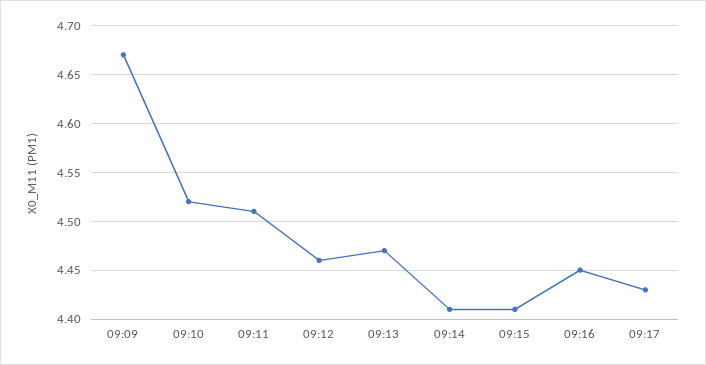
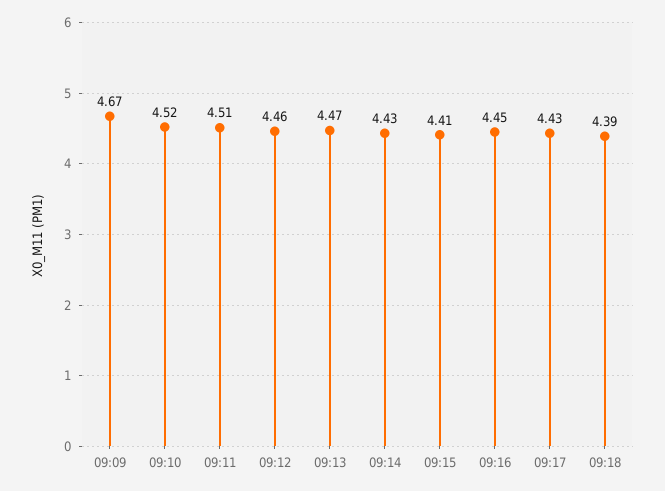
09:14: 4.41 -> 4.43
09:18: none -> 4.39

